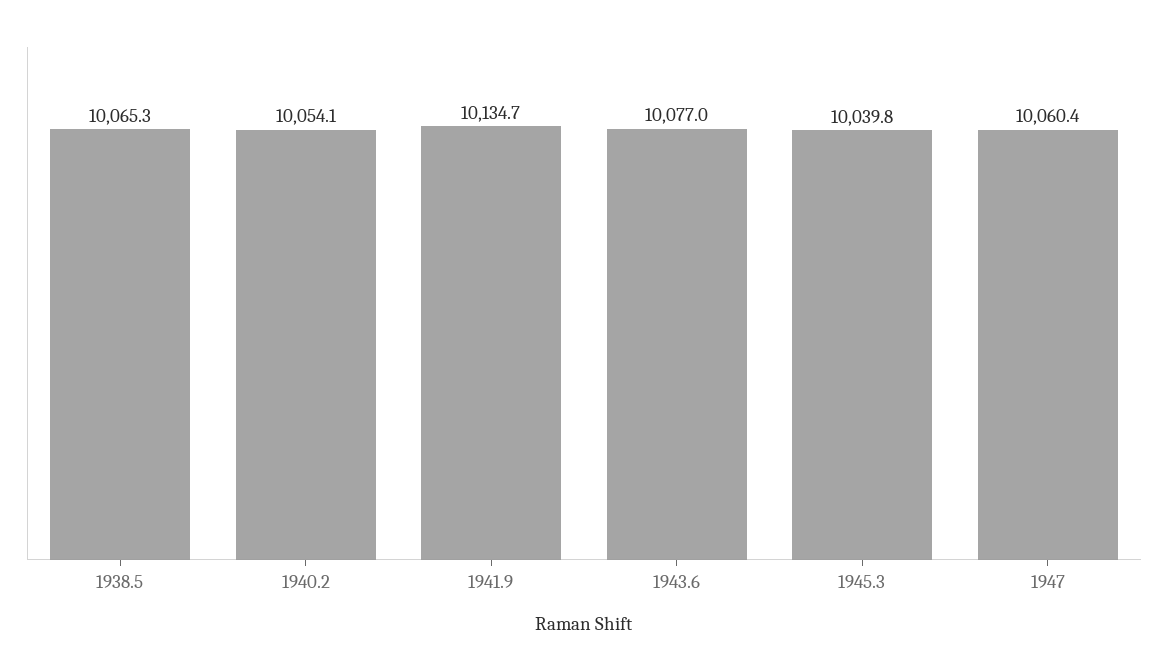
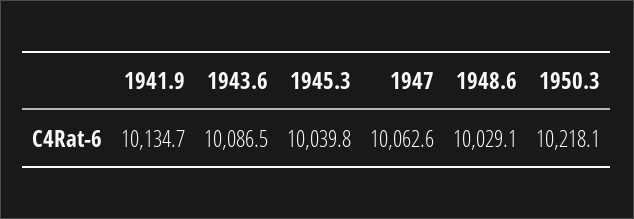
1938.5: 10065.3 -> none
1940.2: 10054.1 -> none
1943.6: 10077 -> 10086.5
1947: 10060.4 -> 10062.6
1948.6: none -> 10029.1
1950.3: none -> 10218.1

